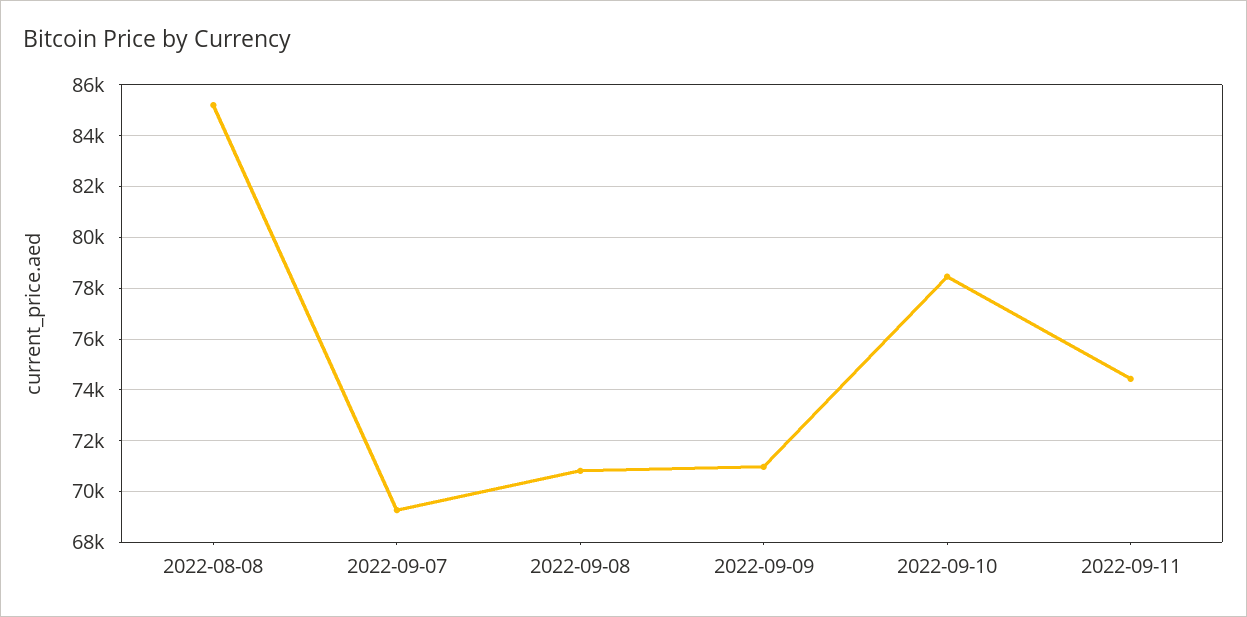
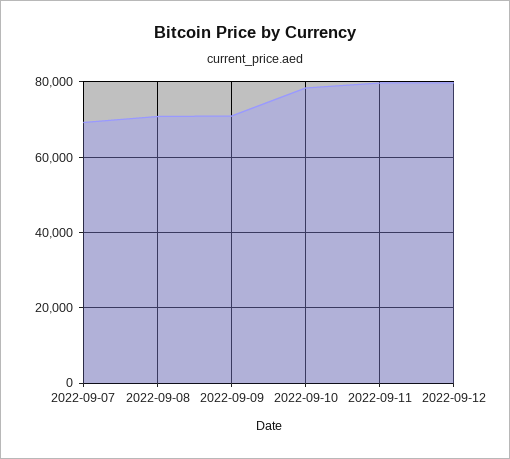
2022-08-08: 85250 -> none
2022-09-11: 74500 -> 80000
2022-09-12: none -> 80000

